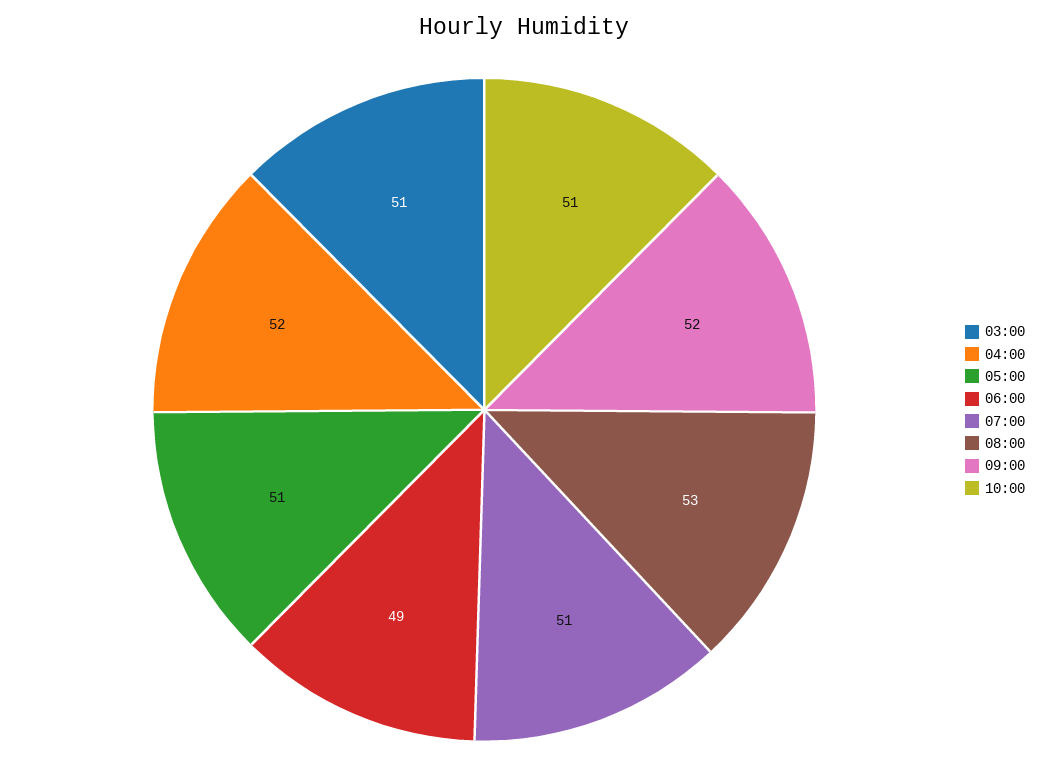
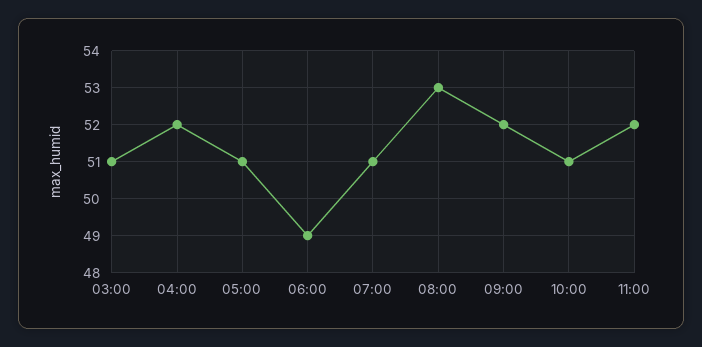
11:00: none -> 52

